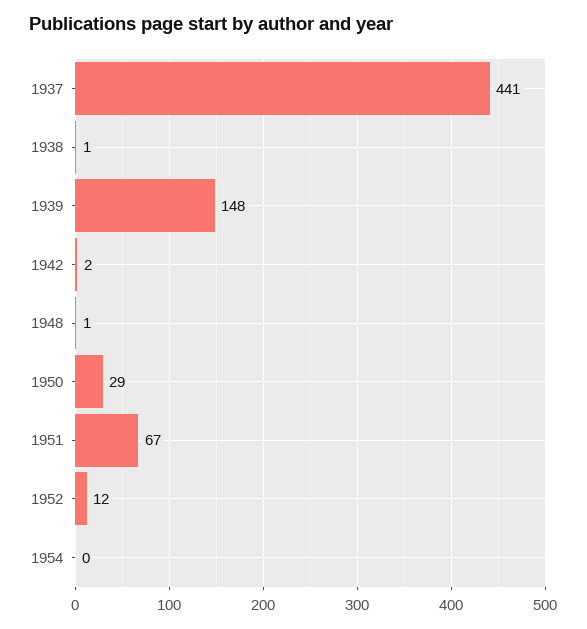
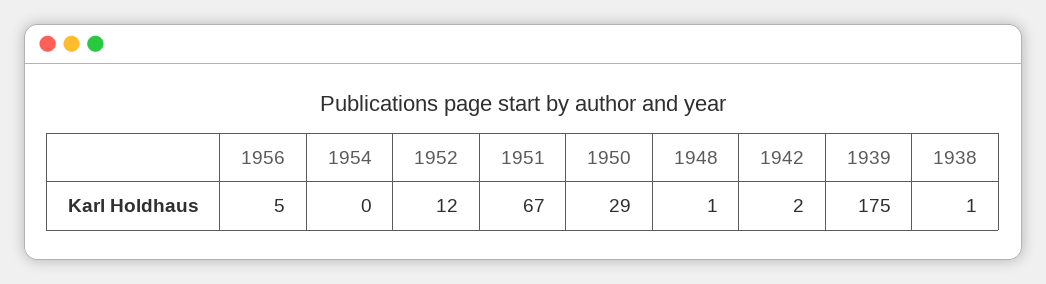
1937: 441 -> none
1939: 148 -> 175
1956: none -> 5

